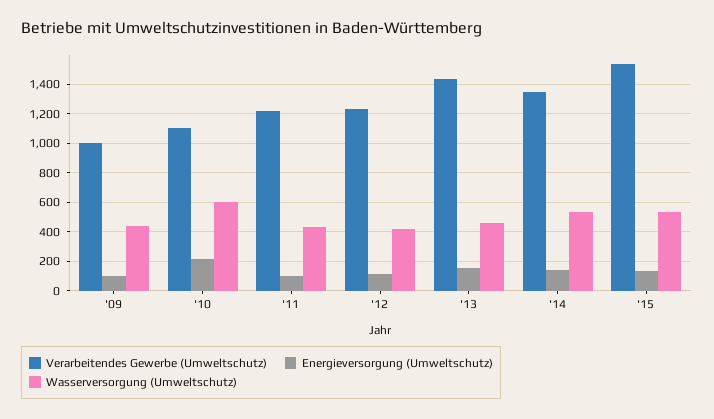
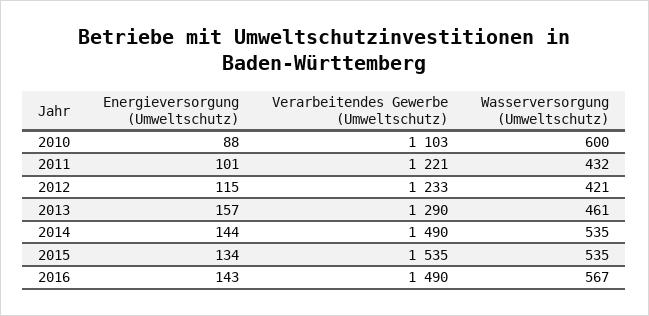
Verarbeitendes Gewerbe (Umweltschutz), '09: 1000 -> none
Energieversorgung (Umweltschutz), '09: 100 -> none
Wasserversorgung (Umweltschutz), '09: 450 -> none
Energieversorgung (Umweltschutz), '10: 200 -> 88
Verarbeitendes Gewerbe (Umweltschutz), '13: 1450 -> 1290
Verarbeitendes Gewerbe (Umweltschutz), '14: 1350 -> 1490
Energieversorgung (Umweltschutz), 2016: none -> 143
Verarbeitendes Gewerbe (Umweltschutz), 2016: none -> 1490
Wasserversorgung (Umweltschutz), 2016: none -> 567

